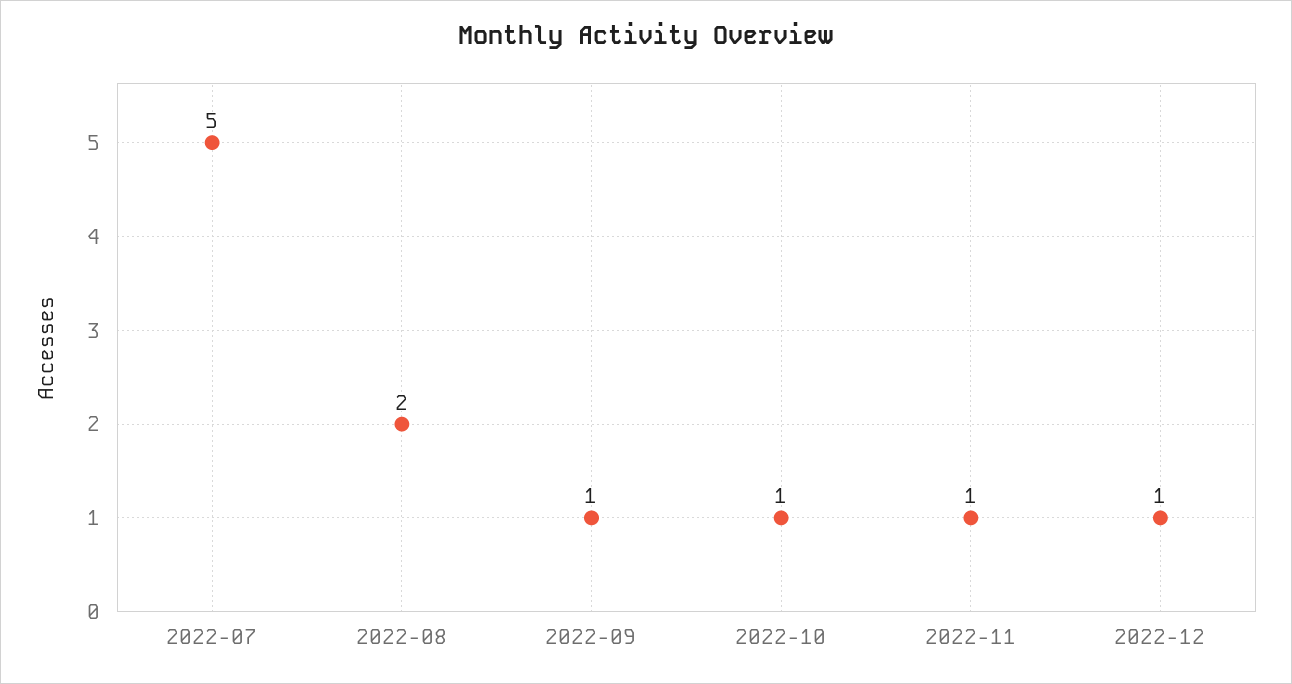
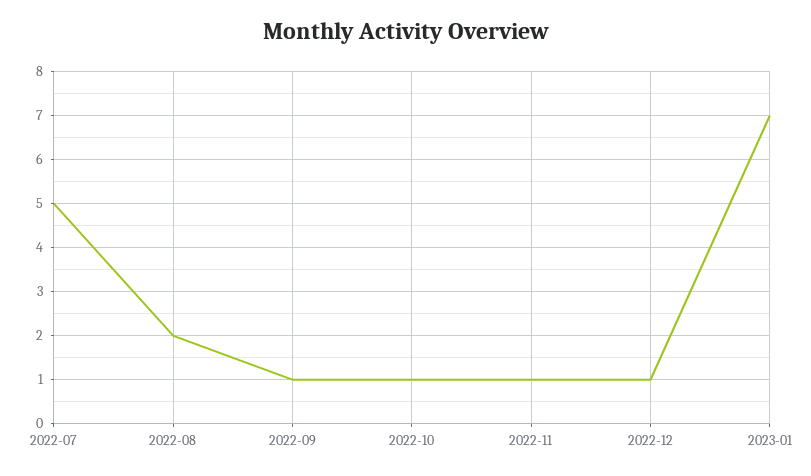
2023-01: none -> 7

